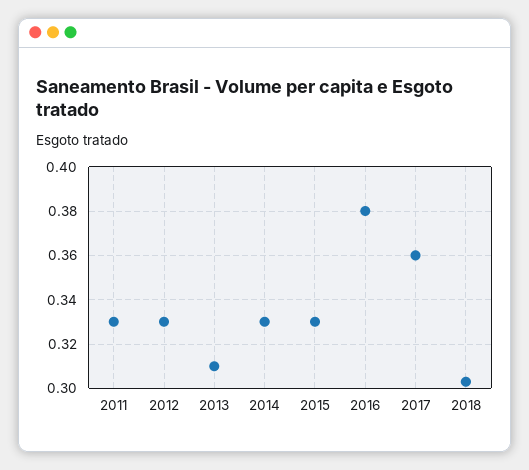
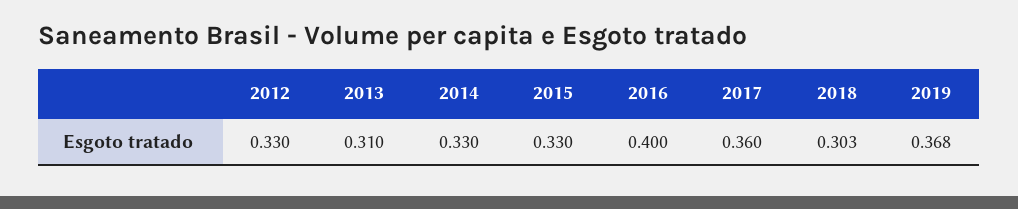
2011: 0.33 -> none
2016: 0.38 -> 0.4
2019: none -> 0.368

